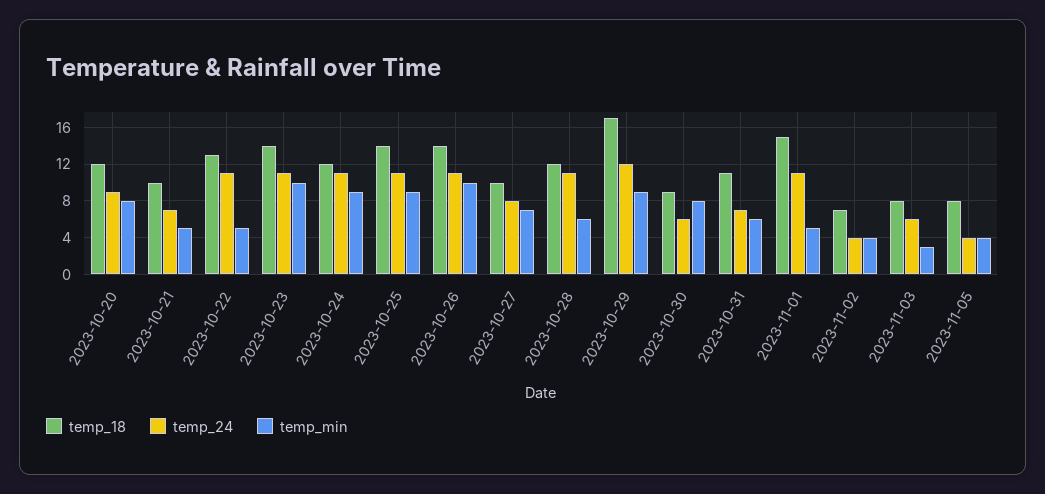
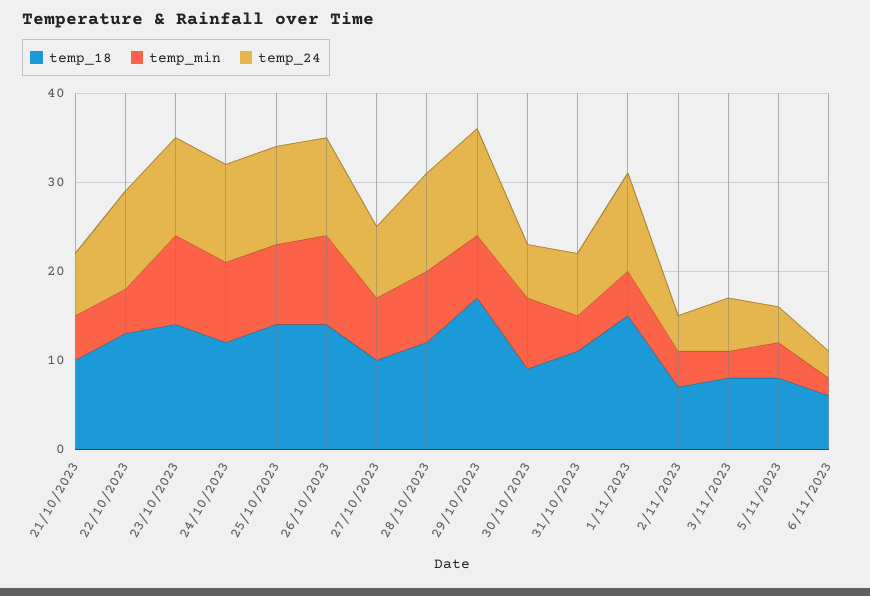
temp_18, 2023-10-20: 12 -> none
temp_24, 2023-10-20: 9 -> none
temp_min, 2023-10-20: 8 -> none
temp_min, 2023-10-28: 6 -> 8
temp_min, 2023-10-29: 9 -> 7
temp_min, 2023-10-31: 6 -> 4
temp_18, 6/11/2023: none -> 6
temp_min, 6/11/2023: none -> 2
temp_24, 6/11/2023: none -> 3

